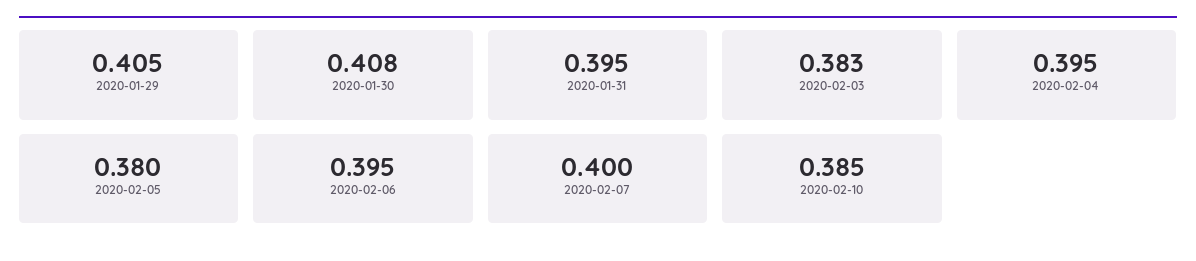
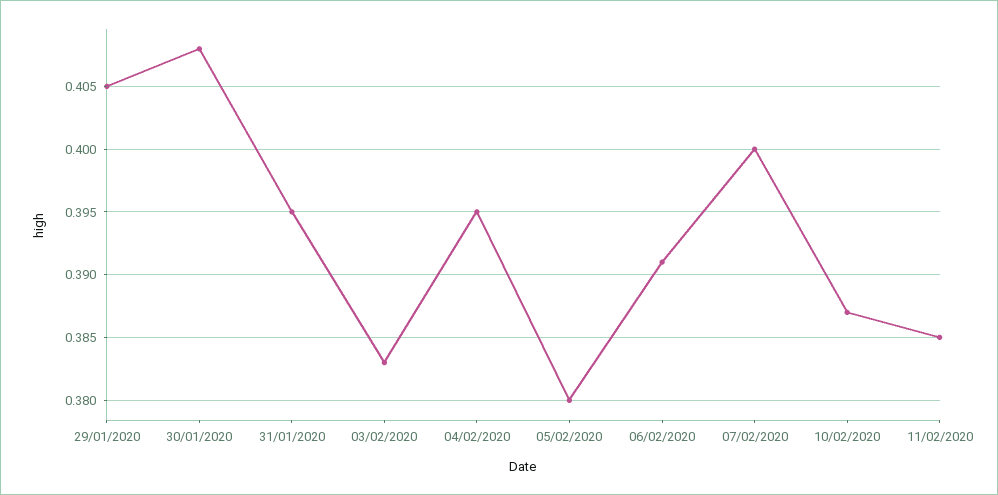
2020-02-06: 0.395 -> 0.391
2020-02-10: 0.385 -> 0.387
11/02/2020: none -> 0.385

